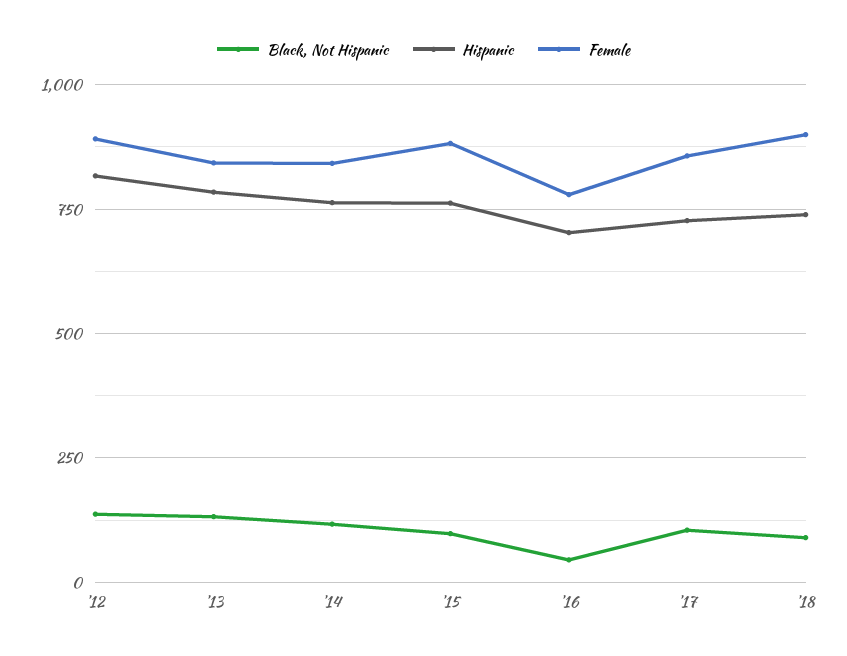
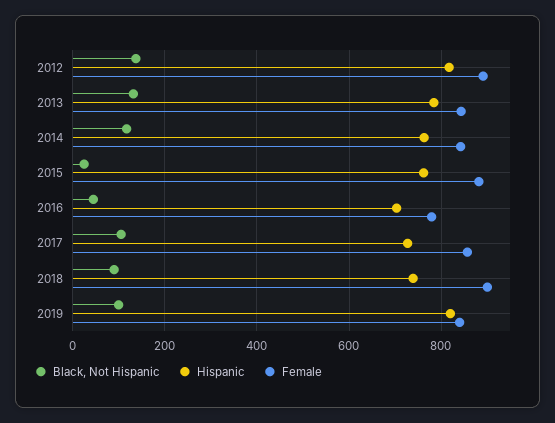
Black, Not Hispanic, '15: 100 -> 20
Black, Not Hispanic, 2019: none -> 100
Hispanic, 2019: none -> 820
Female, 2019: none -> 840

